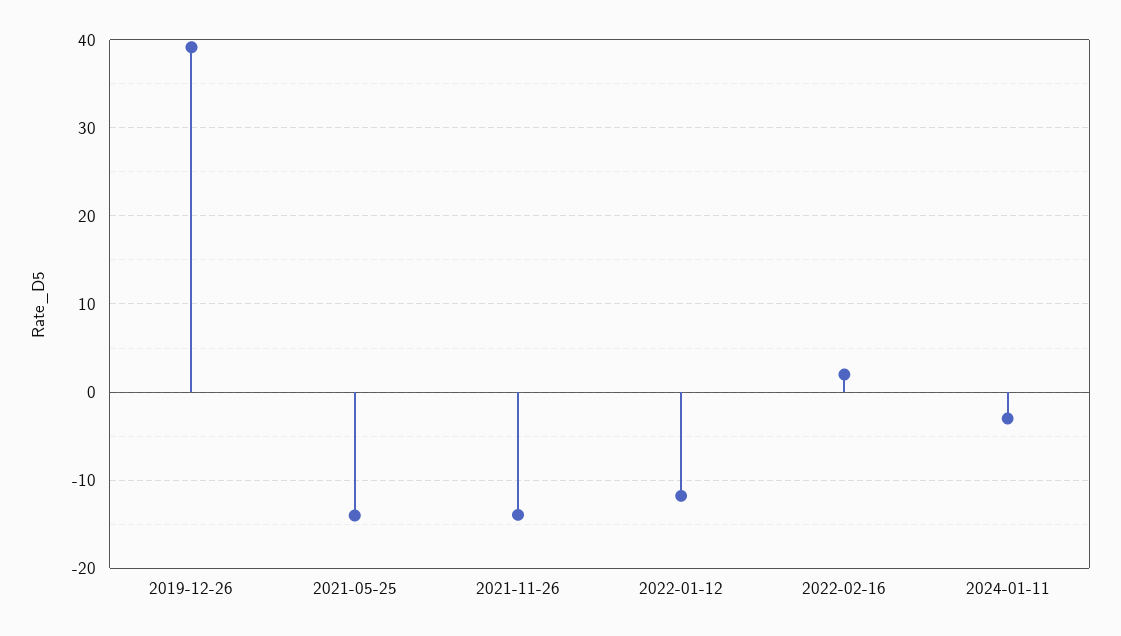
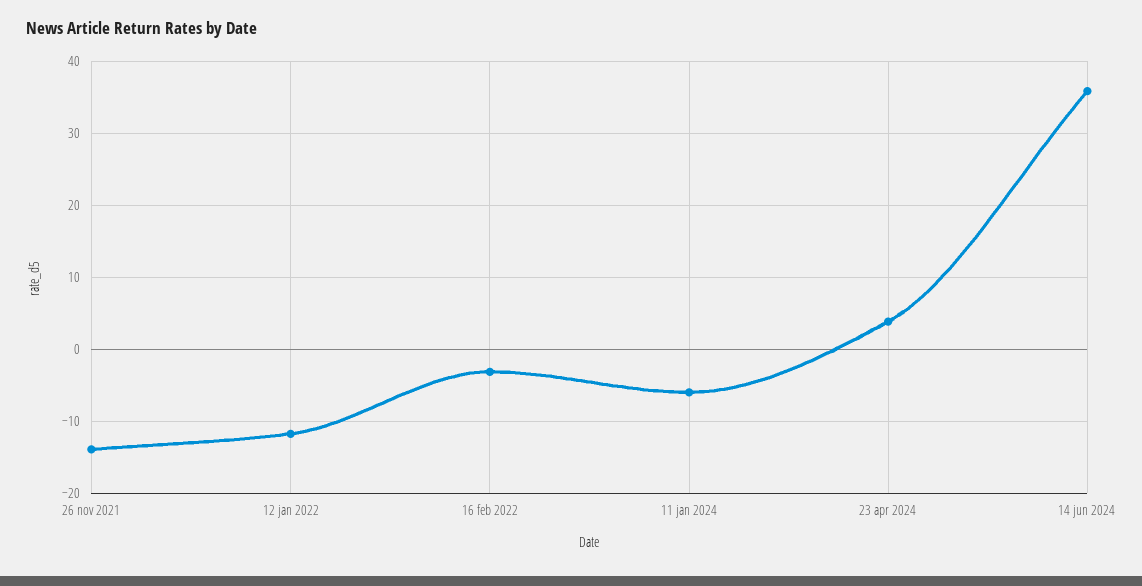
2019-12-26: 39 -> none
2021-05-25: -14 -> none
2022-02-16: 2 -> -3
2024-01-11: -3 -> -6
23 apr 2024: none -> 4
14 jun 2024: none -> 36

